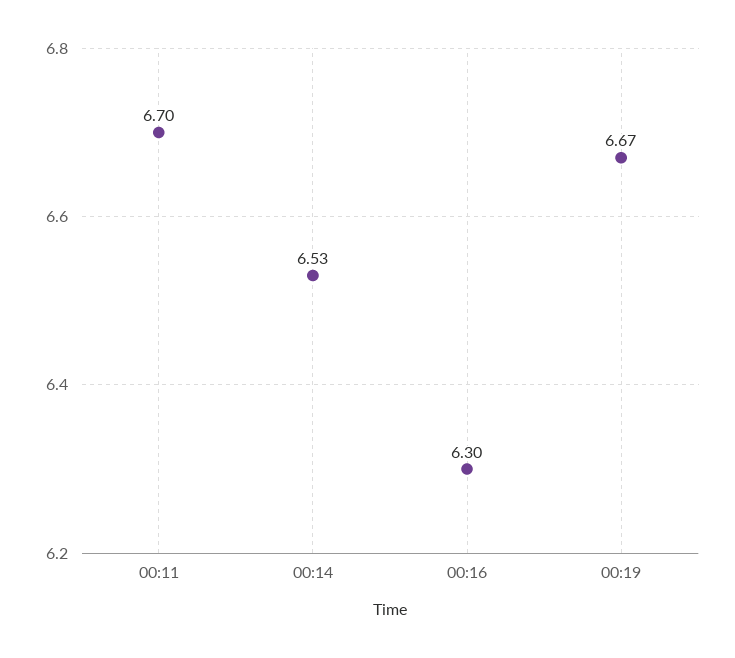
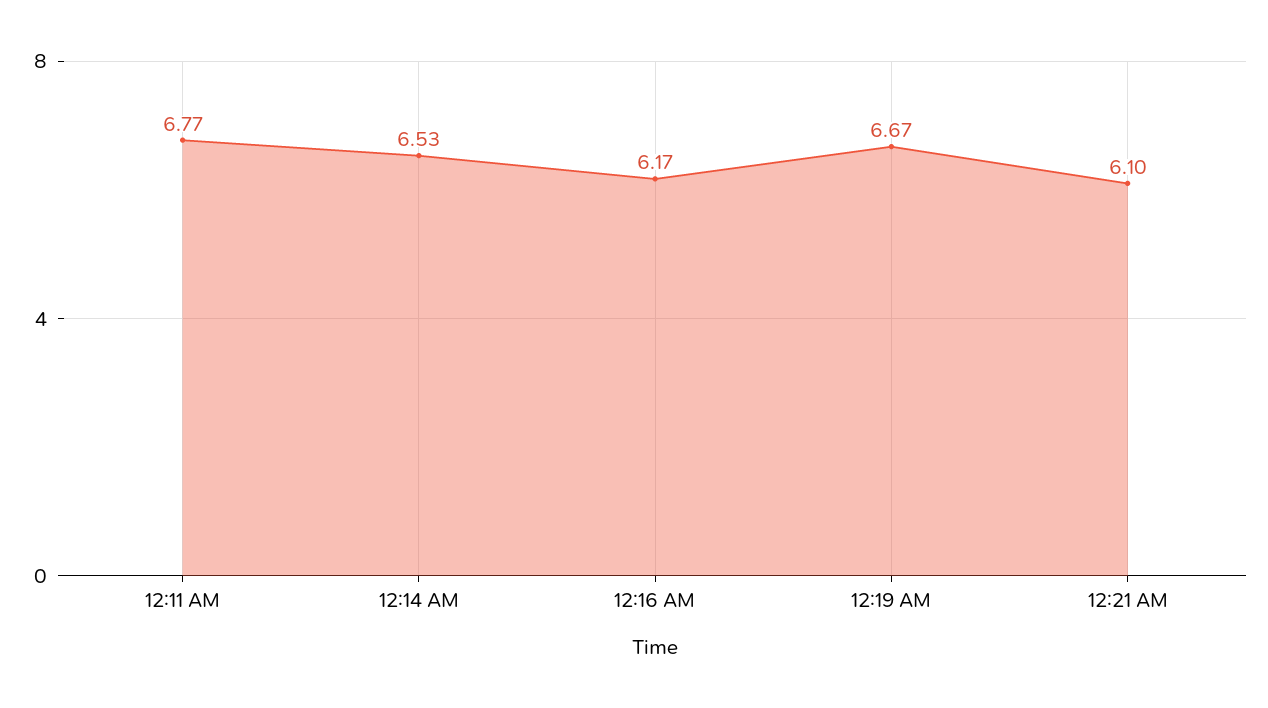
00:11: 6.7 -> 6.77
00:16: 6.3 -> 6.17
12:21 AM: none -> 6.1

